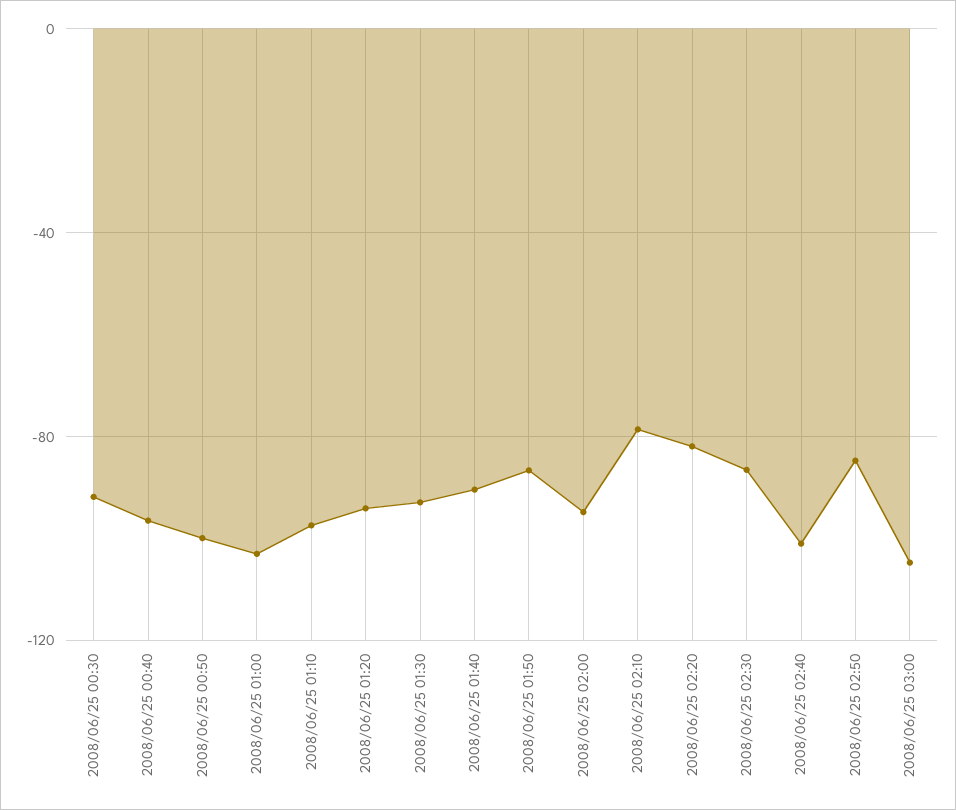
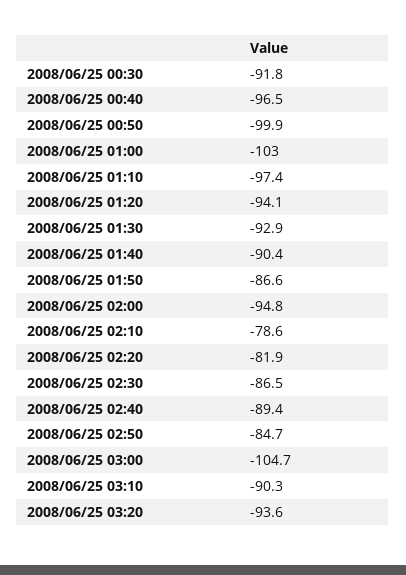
2008/06/25 02:40: -100 -> -89.4
2008/06/25 03:10: none -> -90.3
2008/06/25 03:20: none -> -93.6

